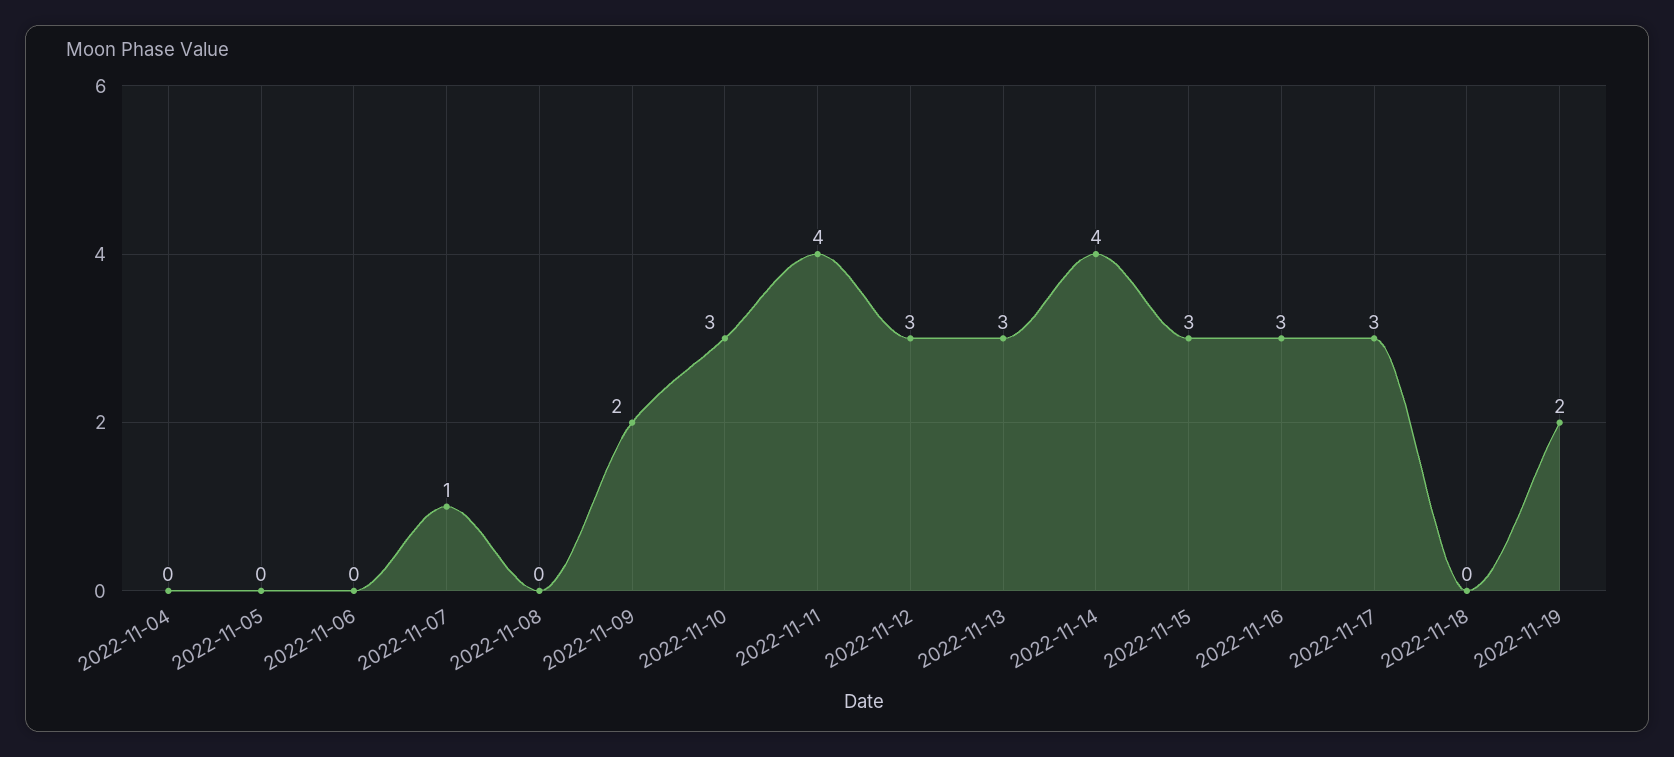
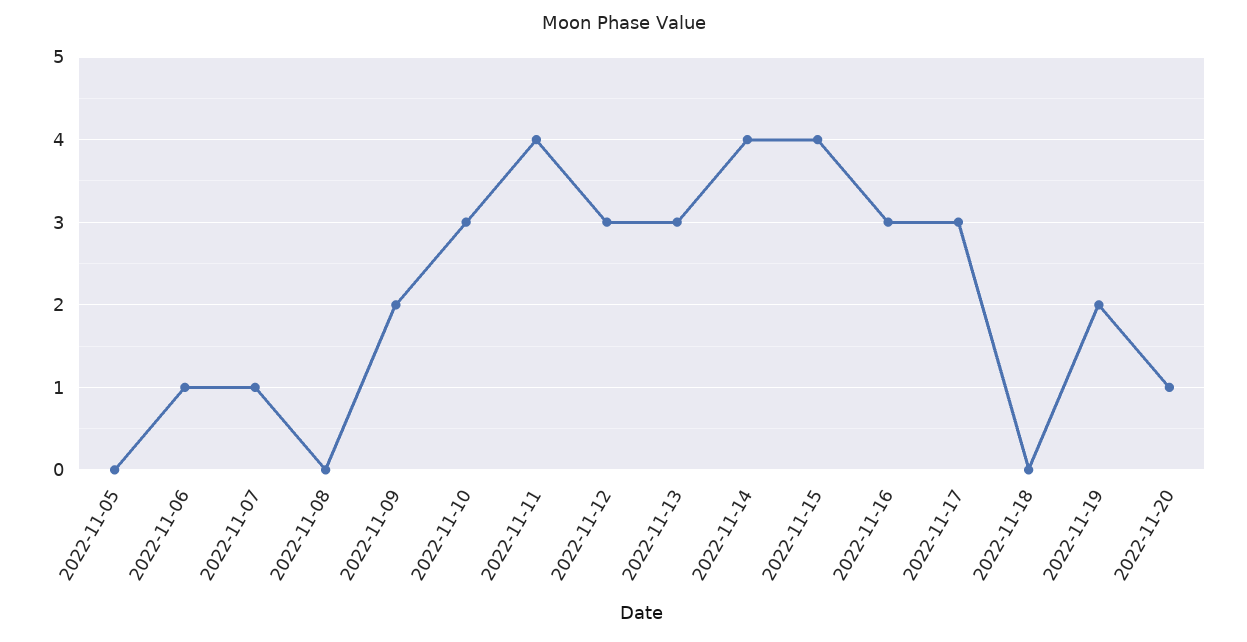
2022-11-04: 0 -> none
2022-11-06: 0 -> 1
2022-11-15: 3 -> 4
2022-11-20: none -> 1

